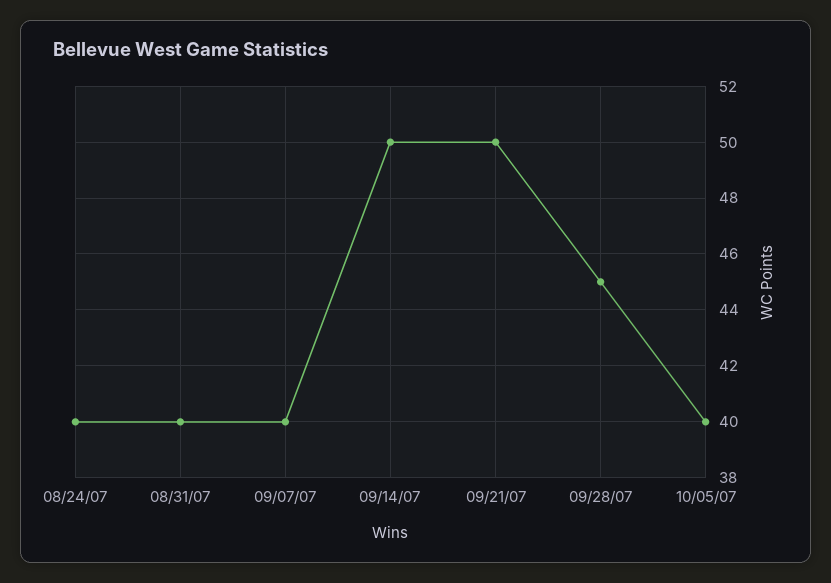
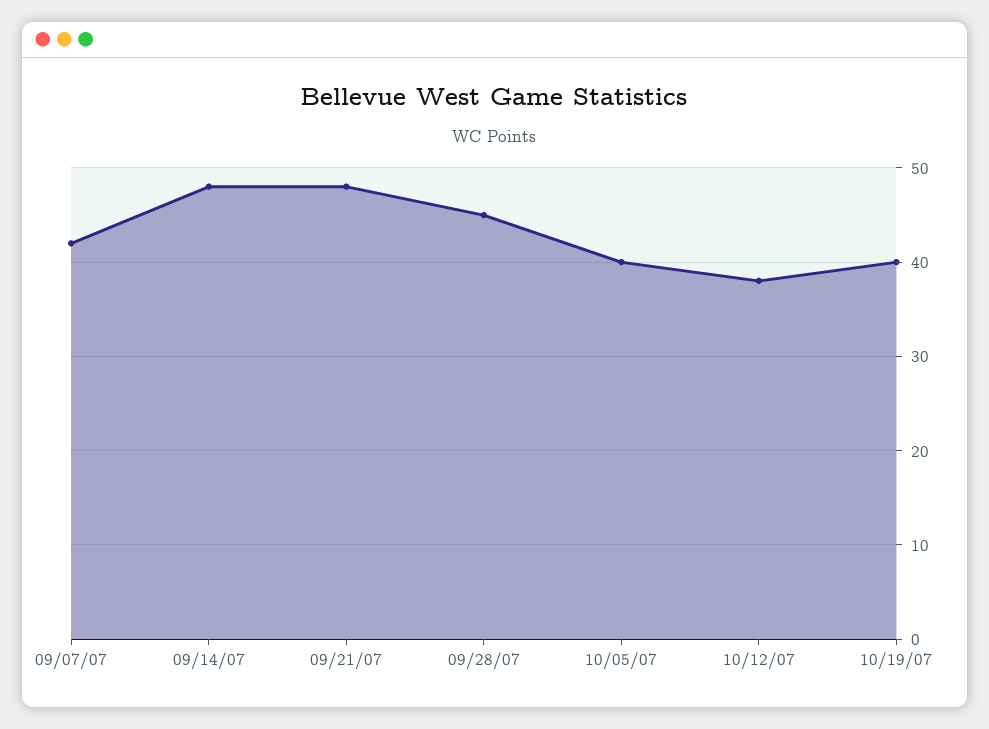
08/24/07: 40 -> none
08/31/07: 40 -> none
09/07/07: 40 -> 42
09/14/07: 50 -> 48
09/21/07: 50 -> 48
10/12/07: none -> 38
10/19/07: none -> 40

